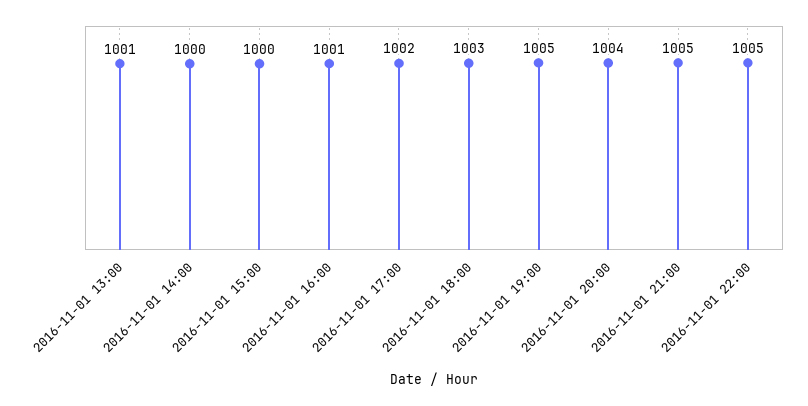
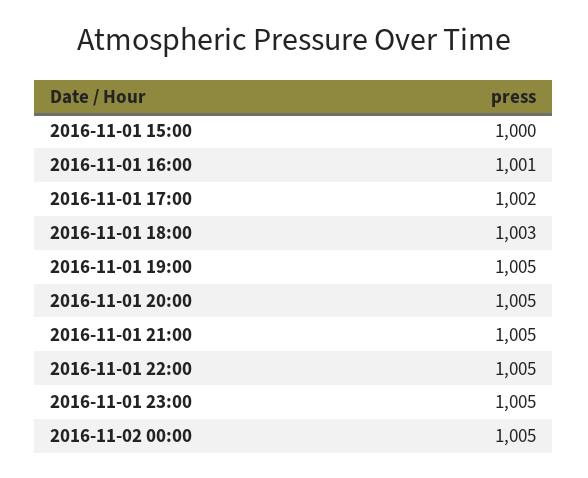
2016-11-01 13:00: 1001 -> none
2016-11-01 14:00: 1000 -> none
2016-11-01 20:00: 1004 -> 1005
2016-11-01 23:00: none -> 1005
2016-11-02 00:00: none -> 1005

